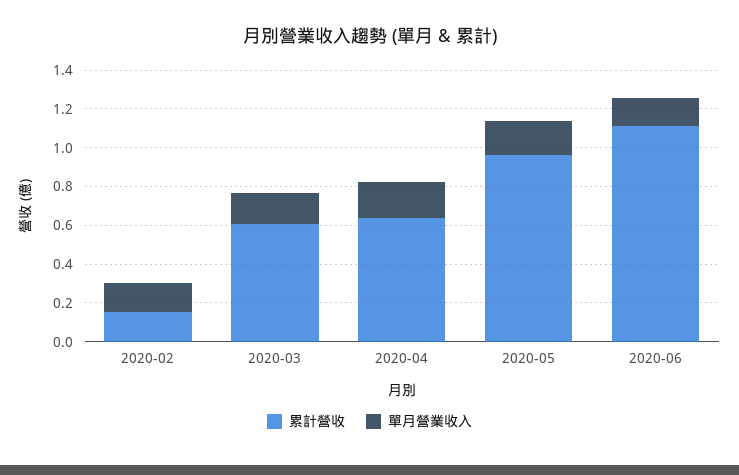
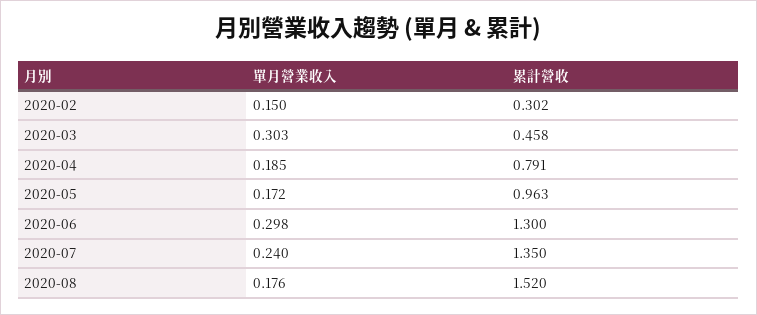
累計營收, 2020-02: 0.15 -> 0.302
累計營收, 2020-03: 0.6 -> 0.458
單月營業收入, 2020-03: 0.15 -> 0.303
累計營收, 2020-04: 0.65 -> 0.791
累計營收, 2020-06: 1.1 -> 1.3
單月營業收入, 2020-06: 0.15 -> 0.298
單月營業收入, 2020-07: none -> 0.24
累計營收, 2020-07: none -> 1.35
單月營業收入, 2020-08: none -> 0.176
累計營收, 2020-08: none -> 1.52

